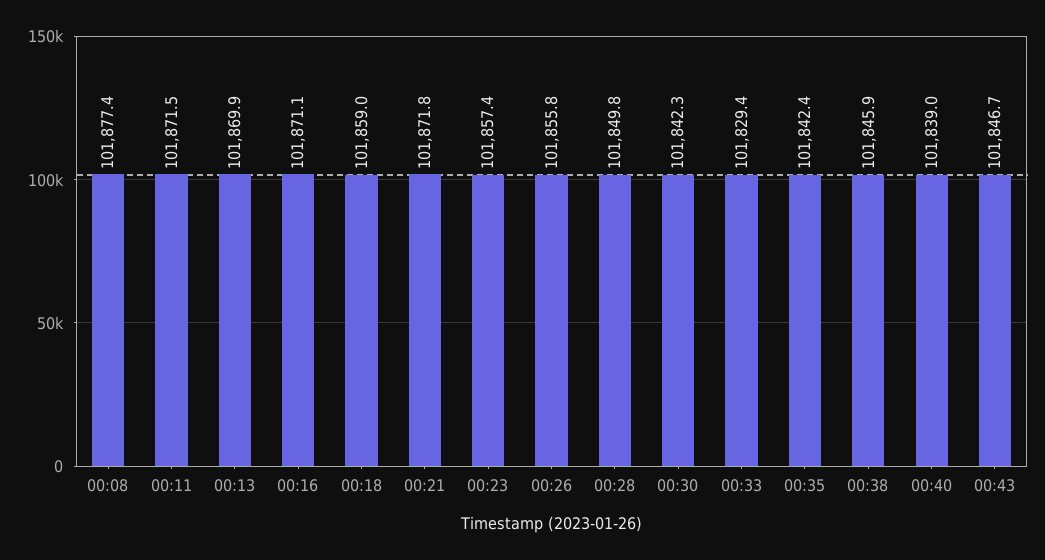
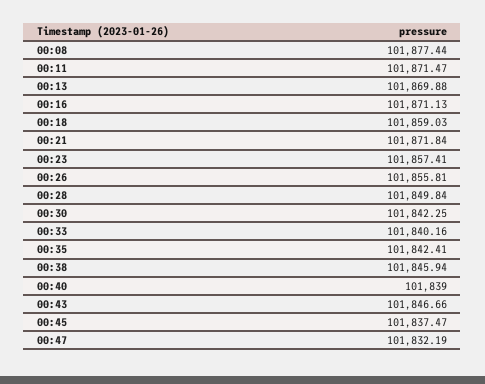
00:33: 101829.4 -> 101840.16
00:45: none -> 101837.47
00:47: none -> 101832.19

